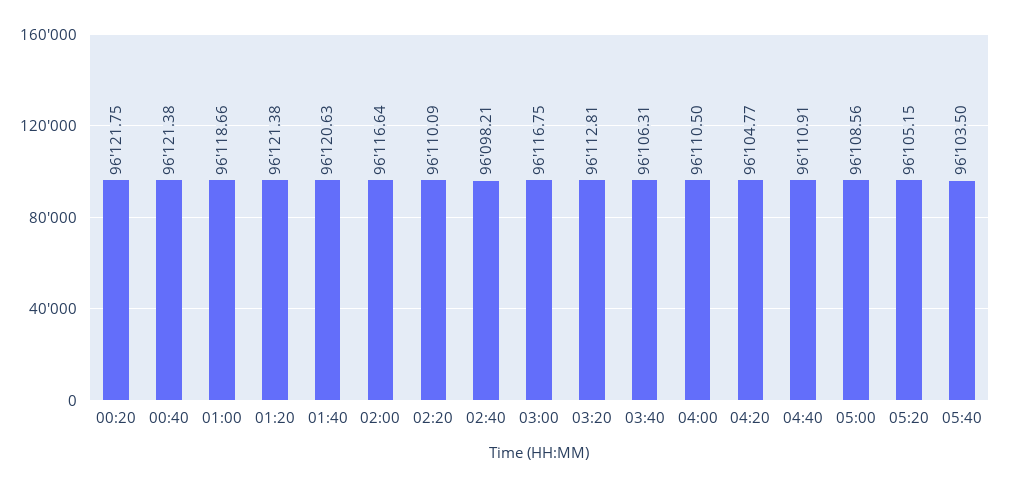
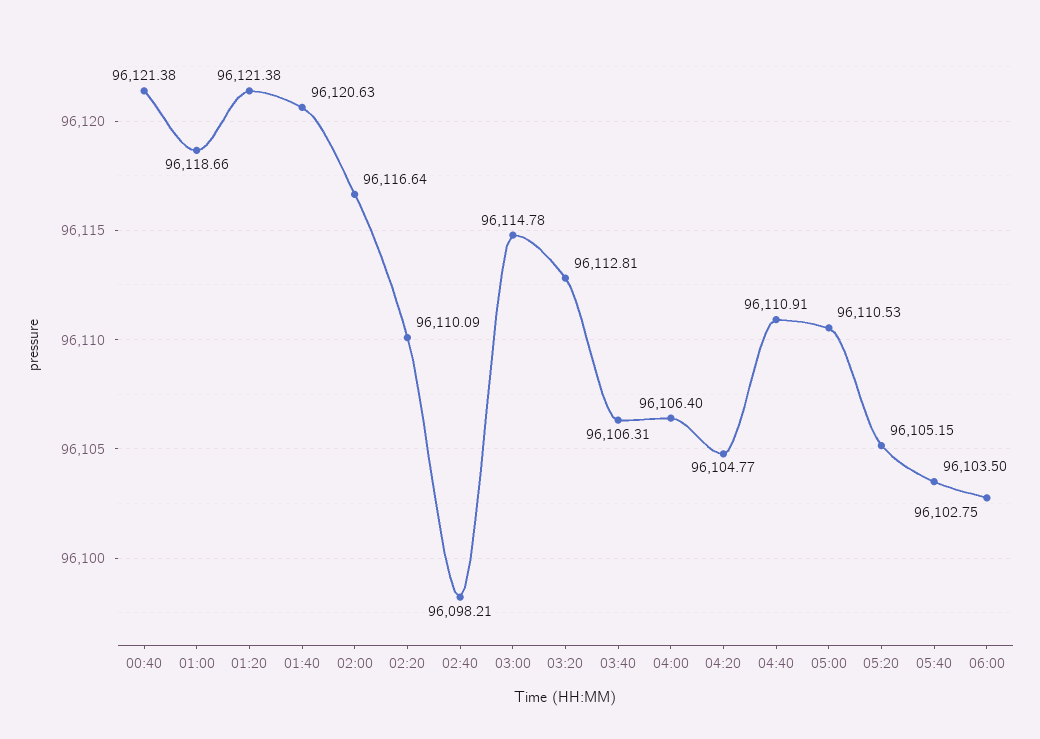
00:20: 96121.75 -> none
03:00: 96116.75 -> 96114.78
04:00: 96110.5 -> 96106.4
05:00: 96108.56 -> 96110.53
06:00: none -> 96102.75

